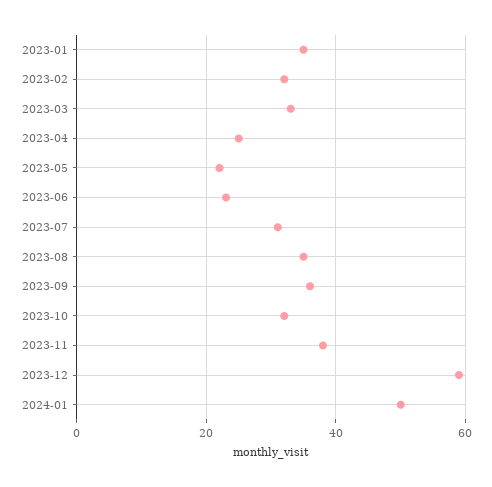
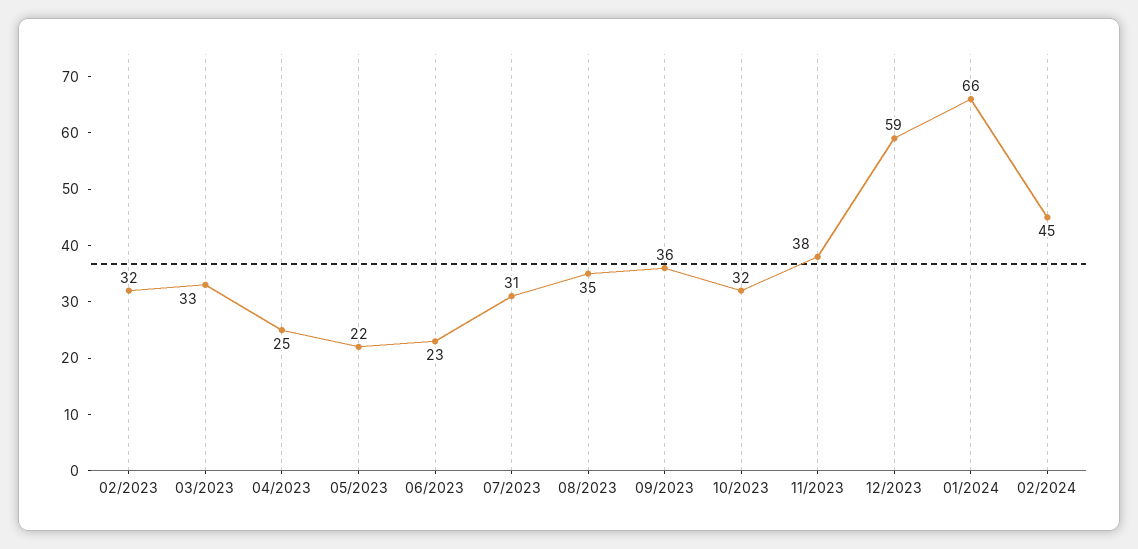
2023-01: 35 -> none
2024-01: 50 -> 66
02/2024: none -> 45

